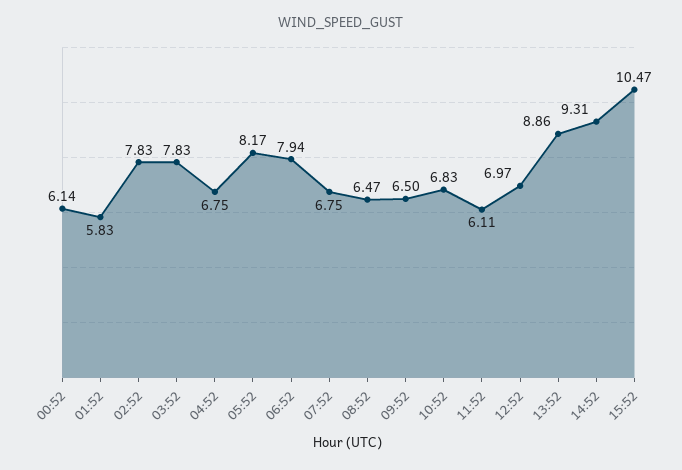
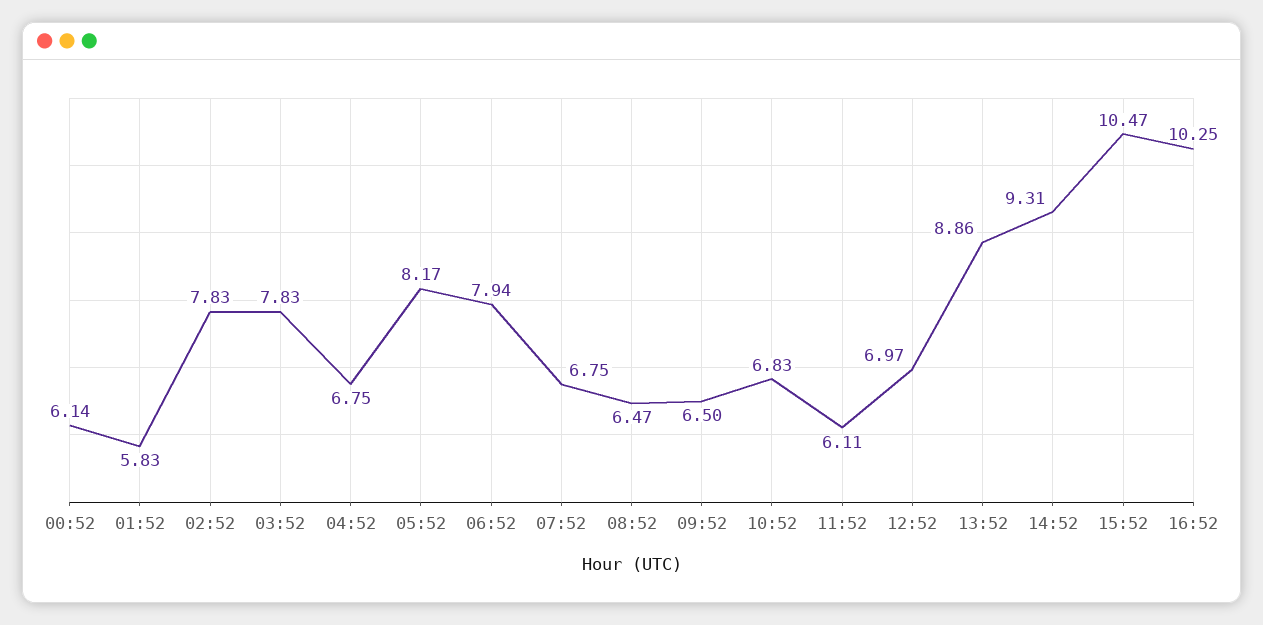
16:52: none -> 10.25

